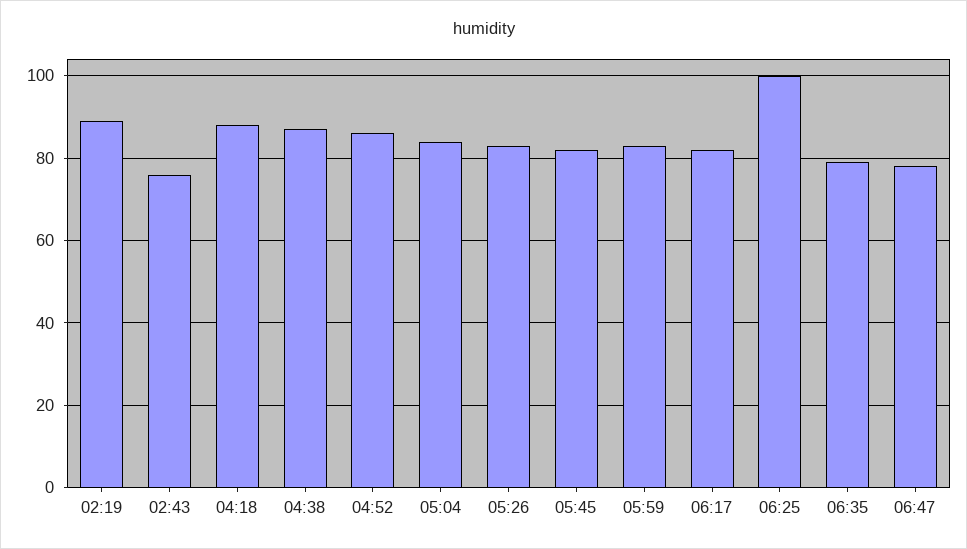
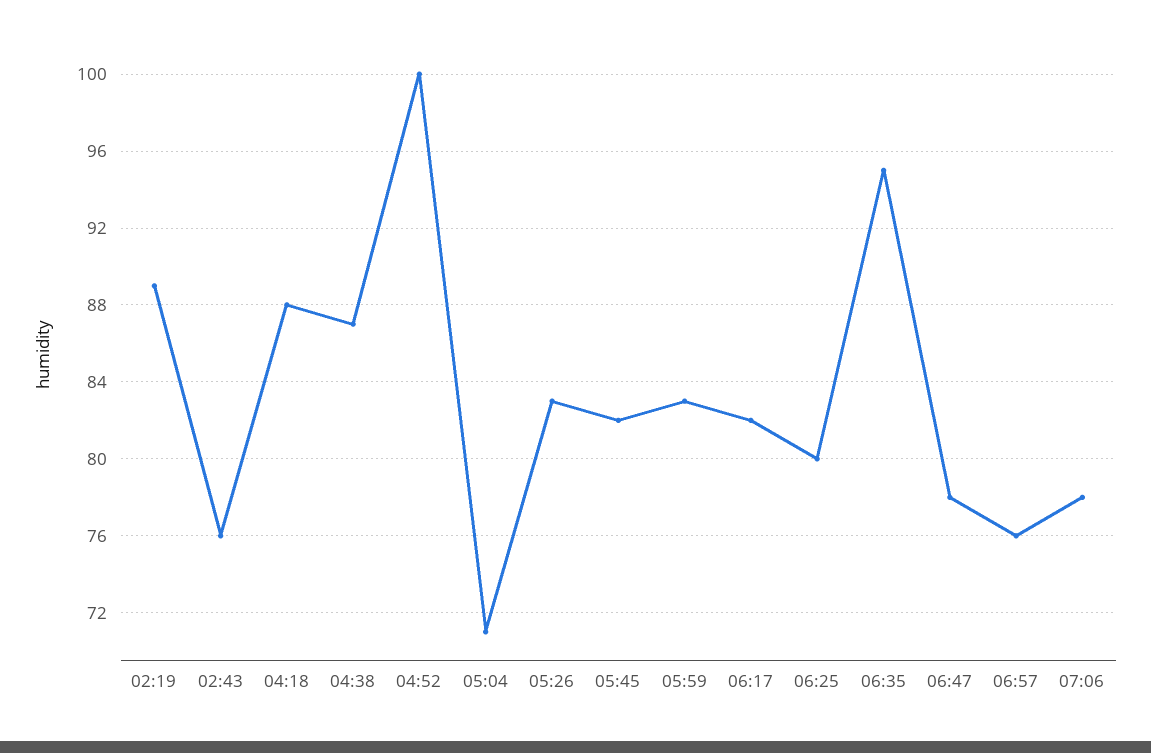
04:52: 85 -> 100
05:04: 85 -> 71
06:25: 100 -> 80
06:35: 80 -> 95
06:57: none -> 76
07:06: none -> 78

